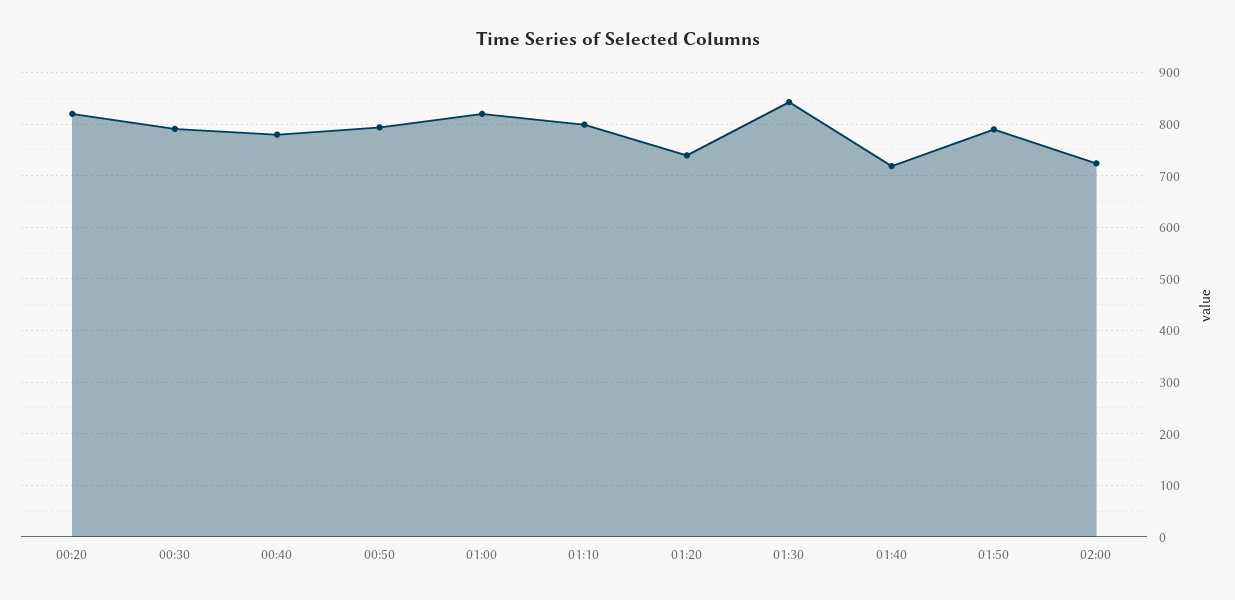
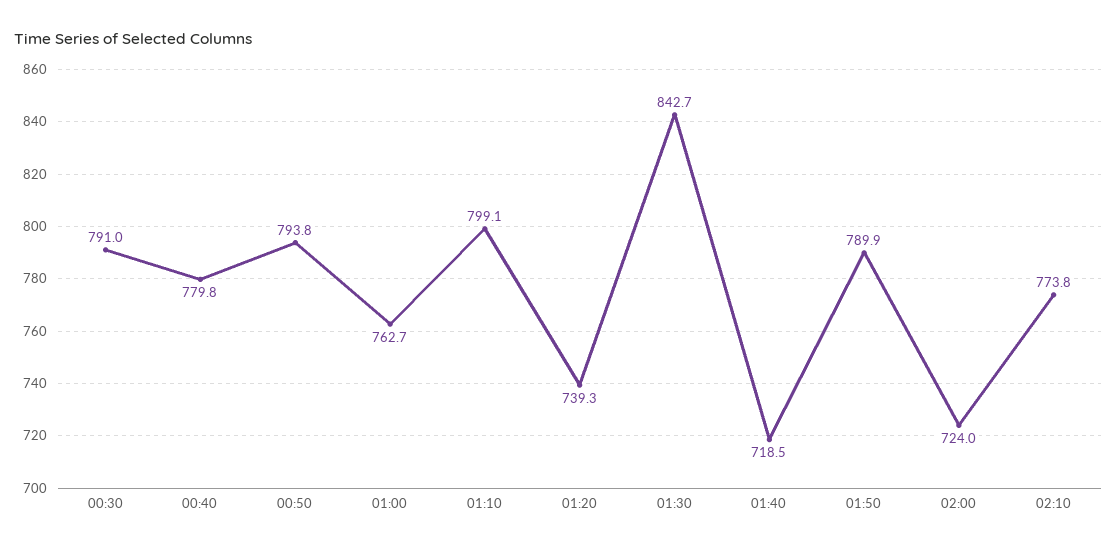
00:20: 820 -> none
01:00: 820 -> 762.7
02:10: none -> 773.8

